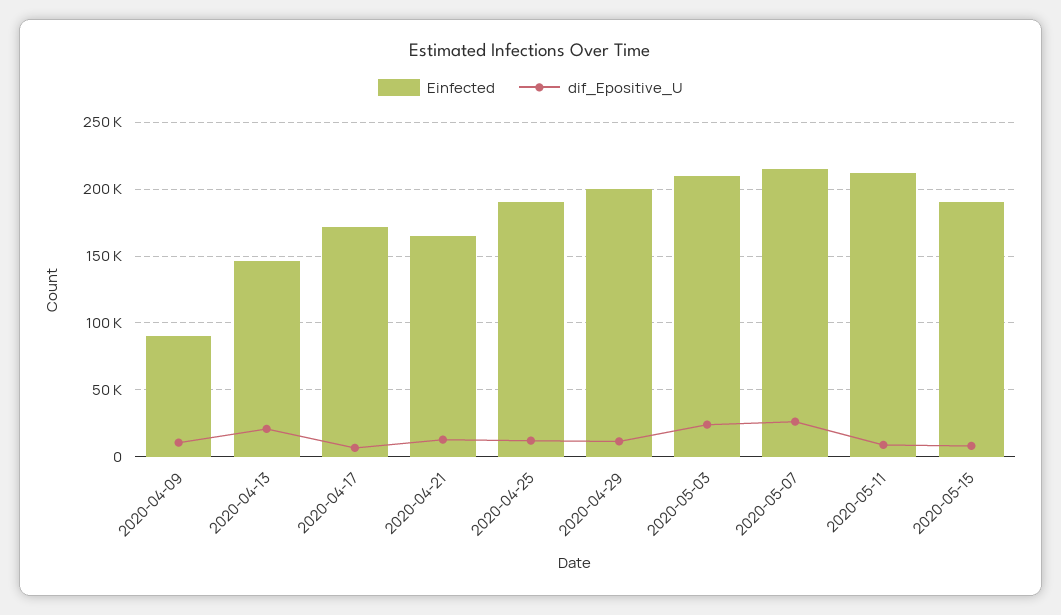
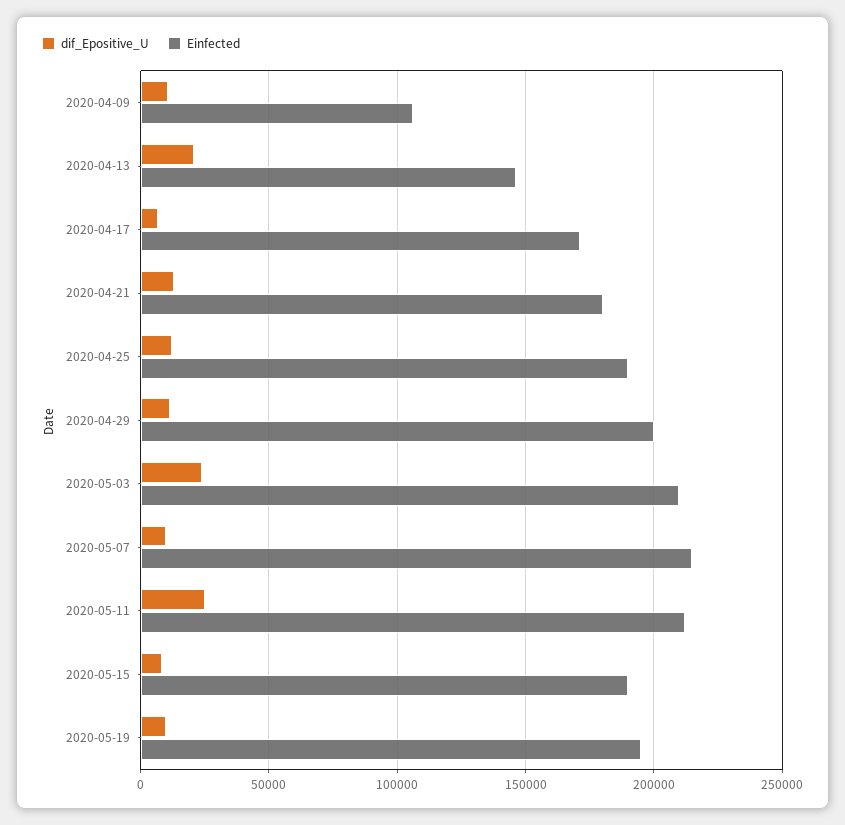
Einfected, 2020-04-09: 90000 -> 105000
Einfected, 2020-04-21: 165000 -> 180000
dif_Epositive_U, 2020-05-07: 25000 -> 10000
dif_Epositive_U, 2020-05-11: 10000 -> 25000
dif_Epositive_U, 2020-05-19: none -> 10000
Einfected, 2020-05-19: none -> 195000

